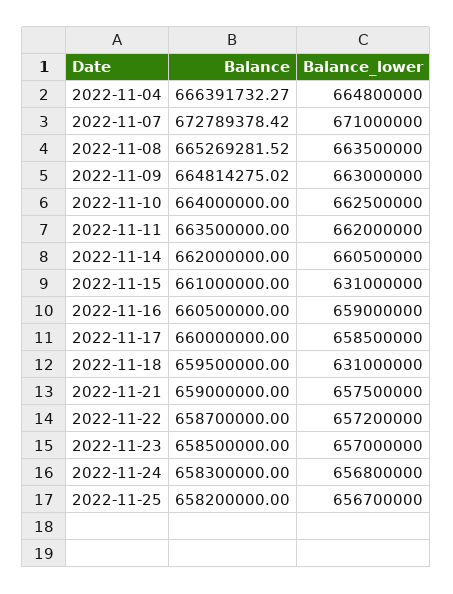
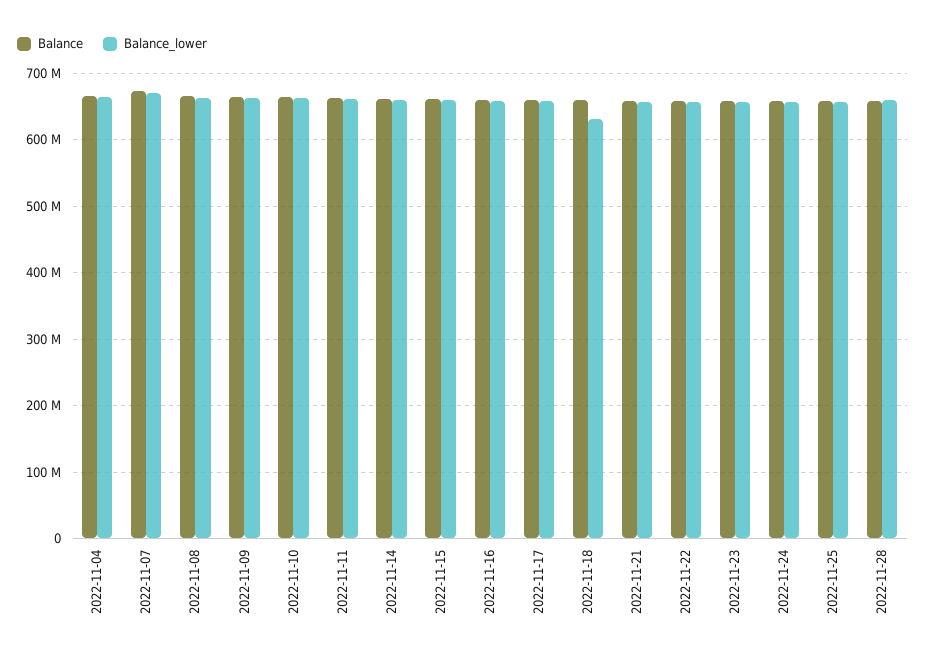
Balance_lower, 2022-11-15: 631000000 -> 660000000
Balance, 2022-11-28: none -> 660000000
Balance_lower, 2022-11-28: none -> 660000000

